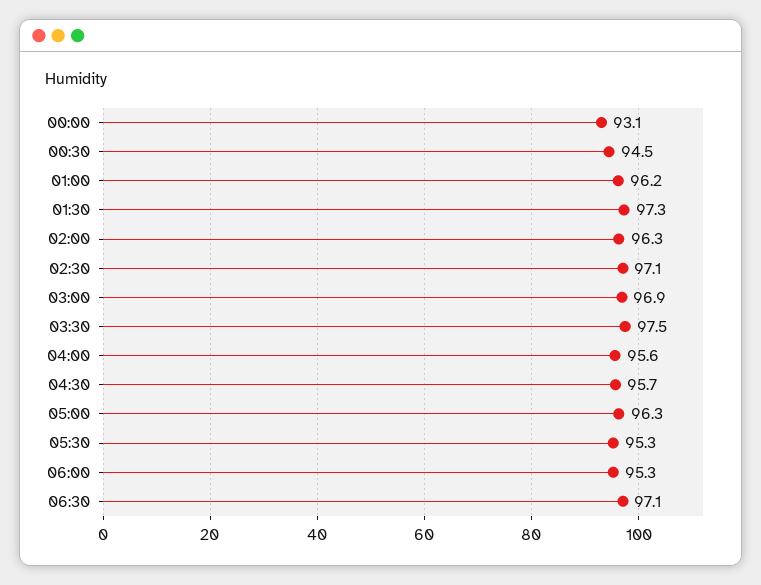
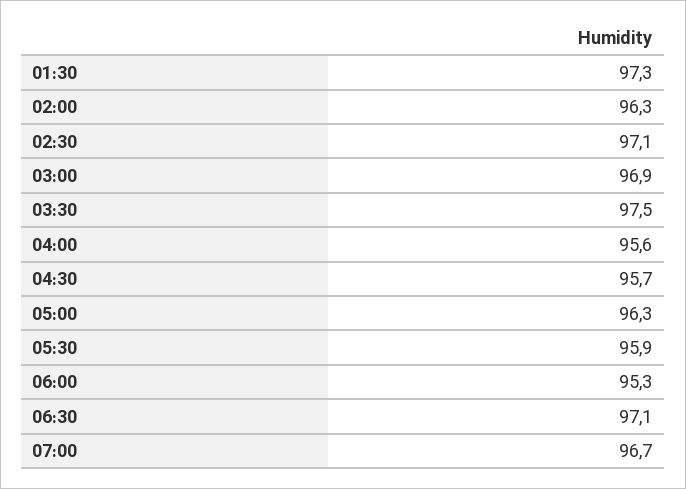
00:00: 93.1 -> none
00:30: 94.5 -> none
01:00: 96.2 -> none
05:30: 95.3 -> 95.9
07:00: none -> 96.7

